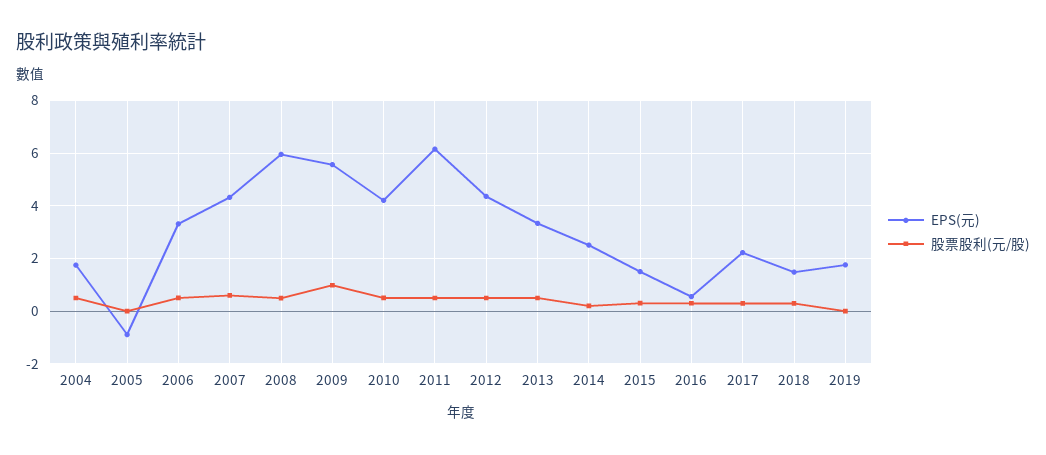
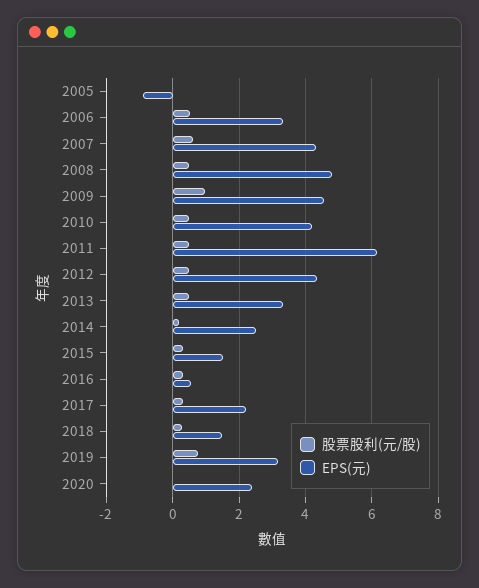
EPS(元), 2004: 1.75 -> none
股票股利(元/股), 2004: 0.5 -> none
EPS(元), 2008: 6 -> 4.8
EPS(元), 2009: 5.5 -> 4.6
EPS(元), 2019: 1.75 -> 3.2
股票股利(元/股), 2019: 0 -> 0.8
股票股利(元/股), 2020: none -> 0
EPS(元), 2020: none -> 2.4

